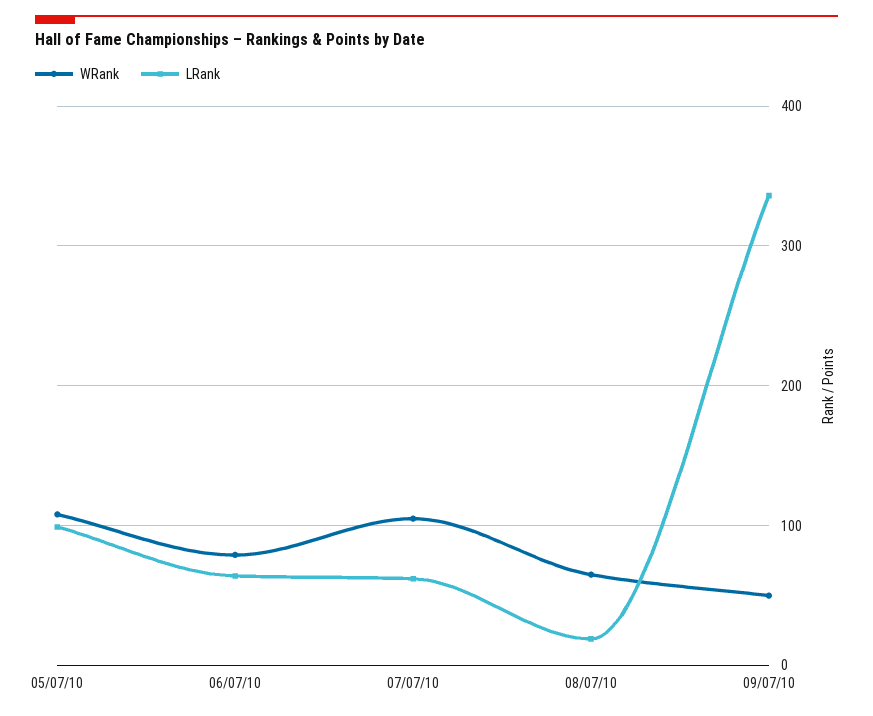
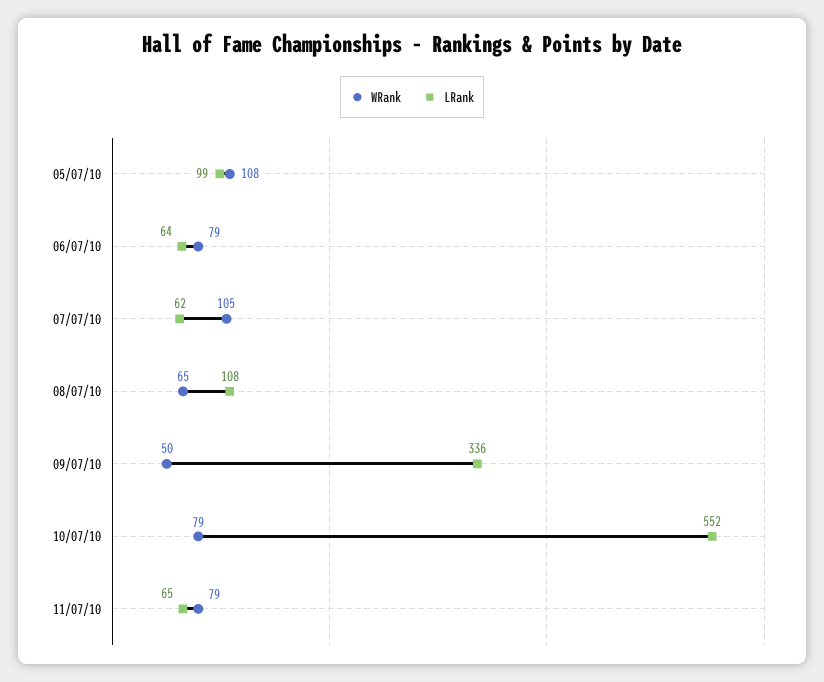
LRank, 08/07/10: 20 -> 108
WRank, 10/07/10: none -> 79
LRank, 10/07/10: none -> 552
WRank, 11/07/10: none -> 79
LRank, 11/07/10: none -> 65

